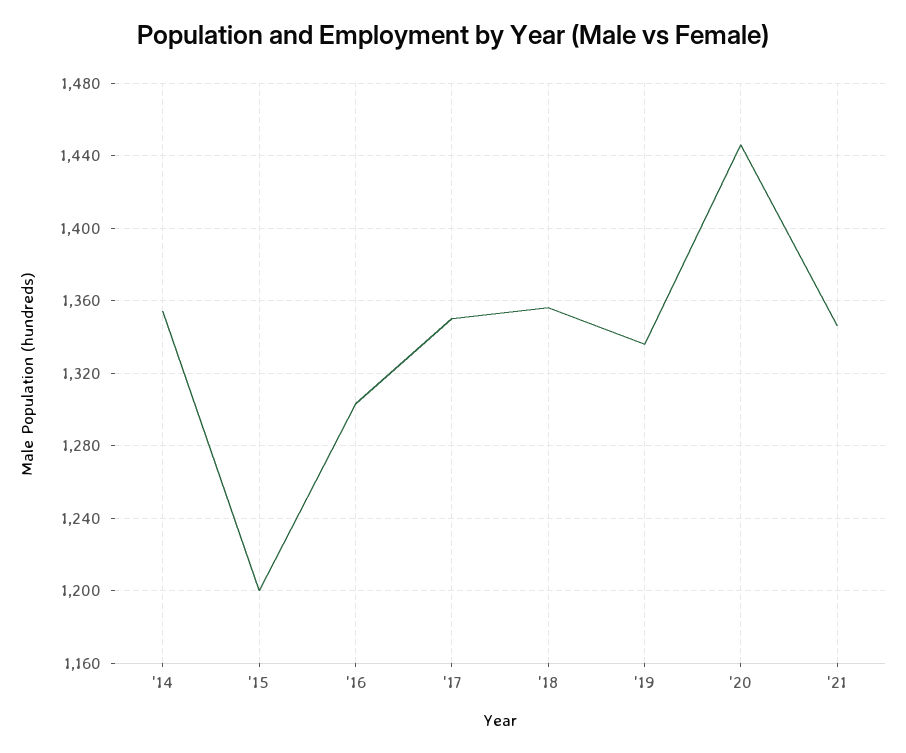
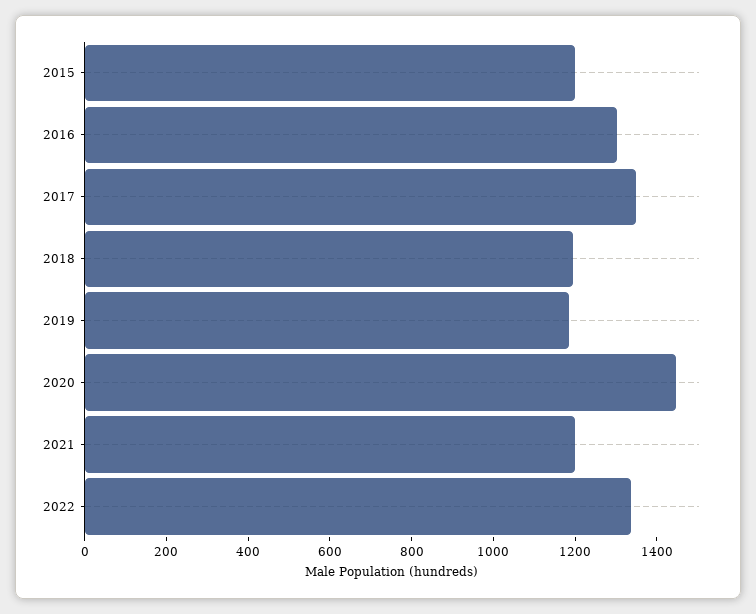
'14: 1355 -> none
'18: 1355 -> 1200
'19: 1335 -> 1200
'21: 1345 -> 1200
2022: none -> 1350

